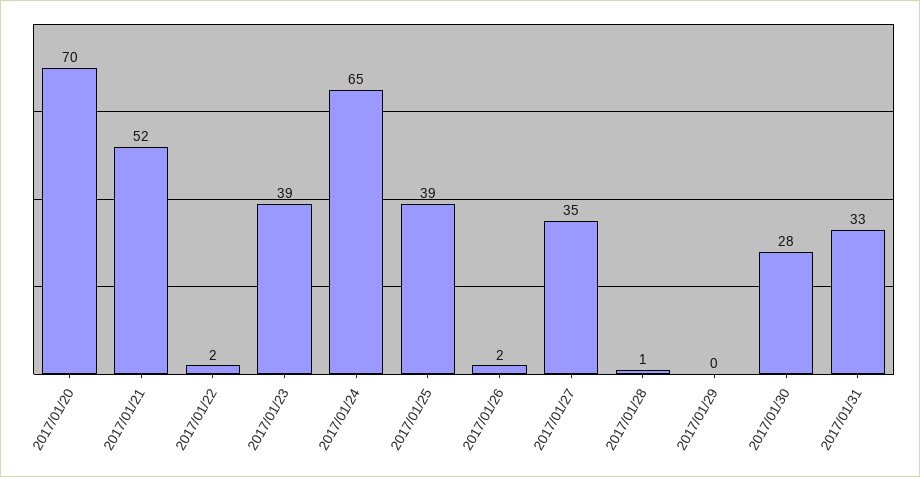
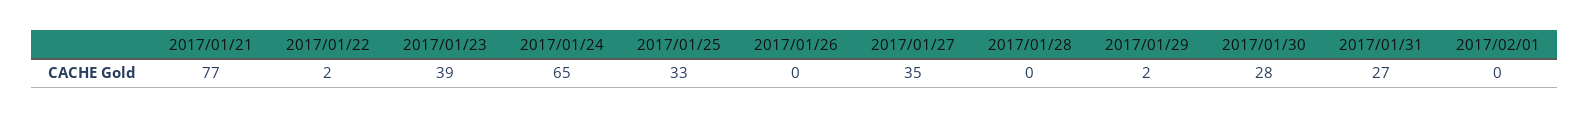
2017/01/20: 70 -> none
2017/01/21: 52 -> 77
2017/01/25: 39 -> 33
2017/01/26: 2 -> 0
2017/01/28: 1 -> 0
2017/01/29: 0 -> 2
2017/01/31: 33 -> 27
2017/02/01: none -> 0

